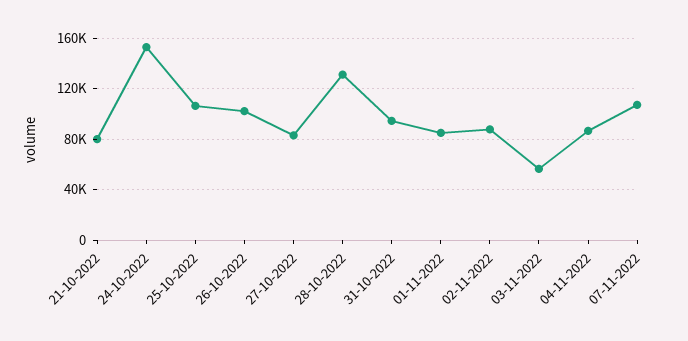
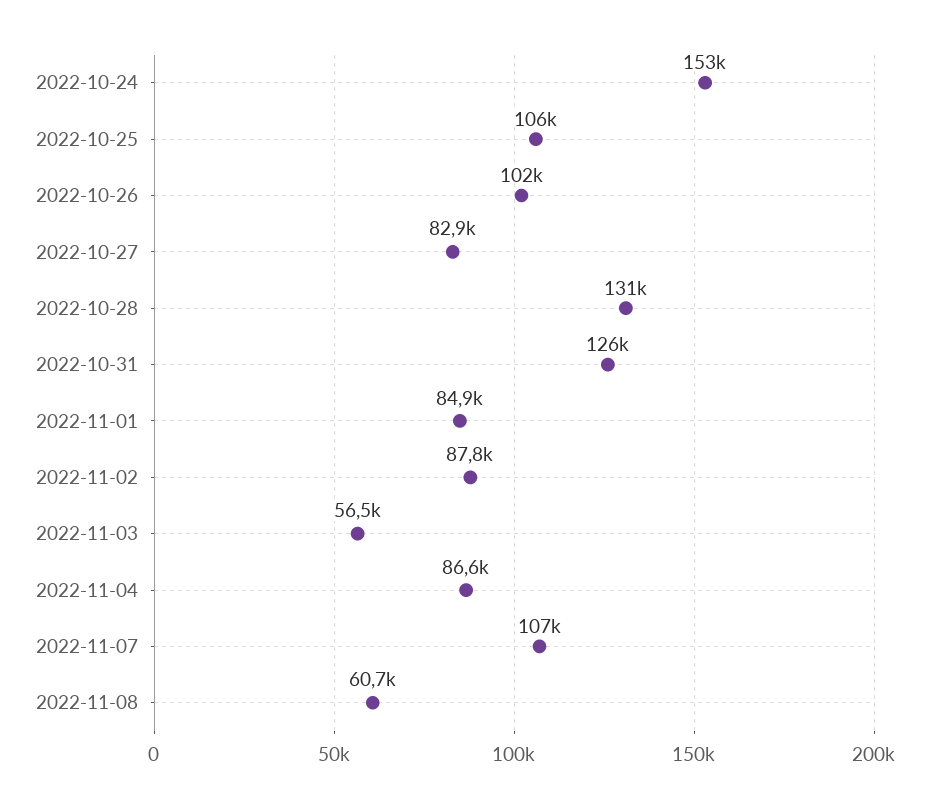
21-10-2022: 80000 -> none
31-10-2022: 95000 -> 126000
2022-11-08: none -> 60700

